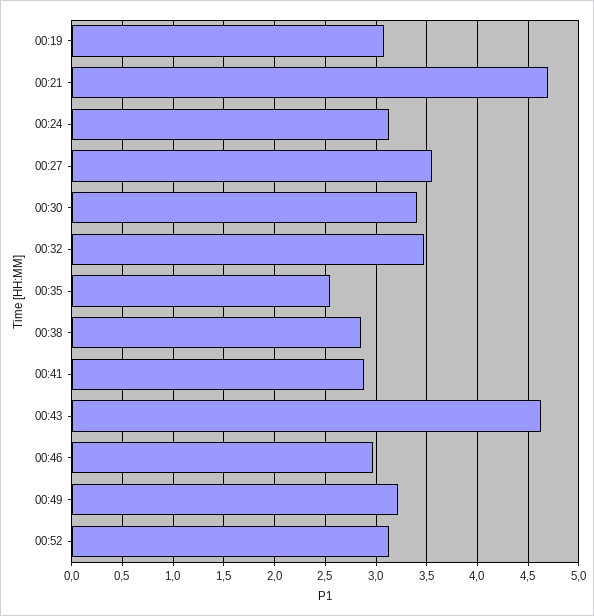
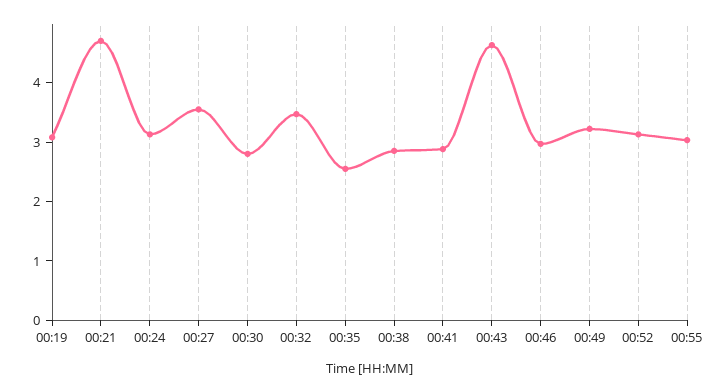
00:30: 3.4 -> 2.8
00:55: none -> 3

